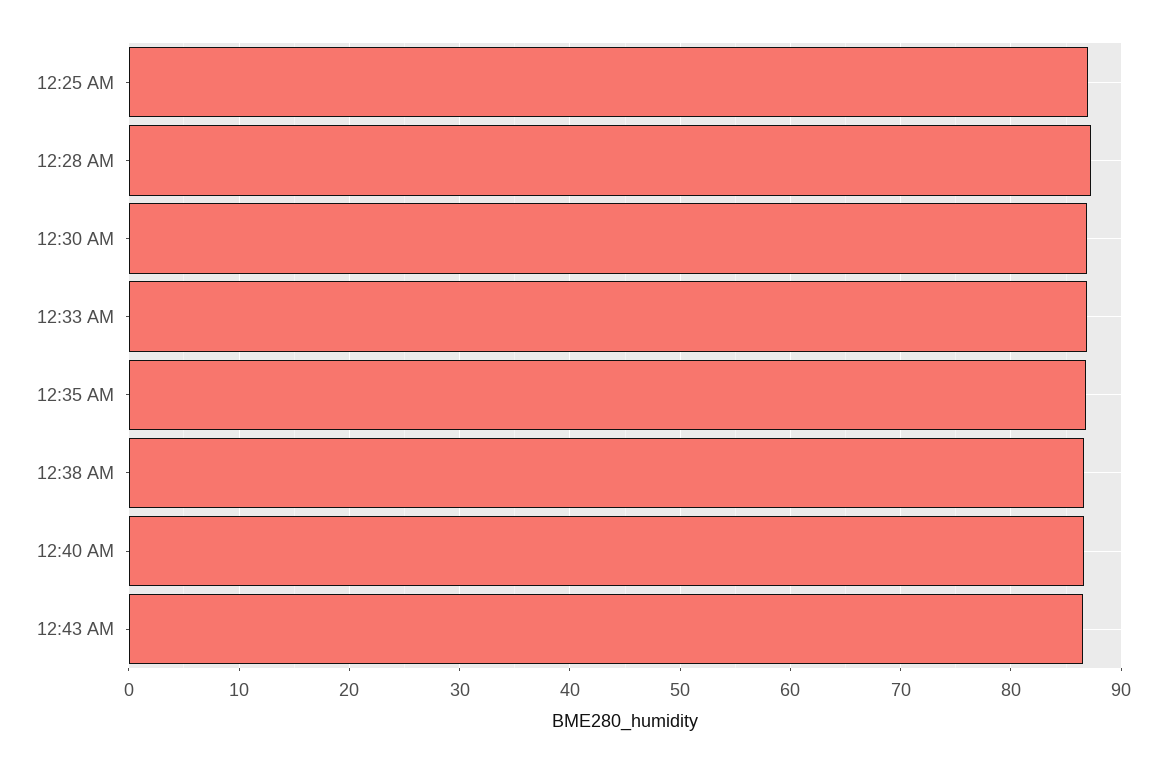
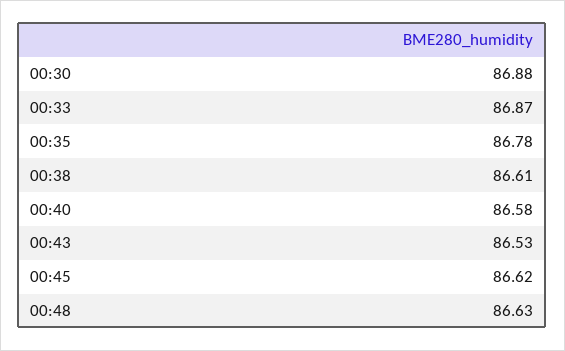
12:25 AM: 87 -> none
12:28 AM: 87 -> none
00:45: none -> 86.62
00:48: none -> 86.63

